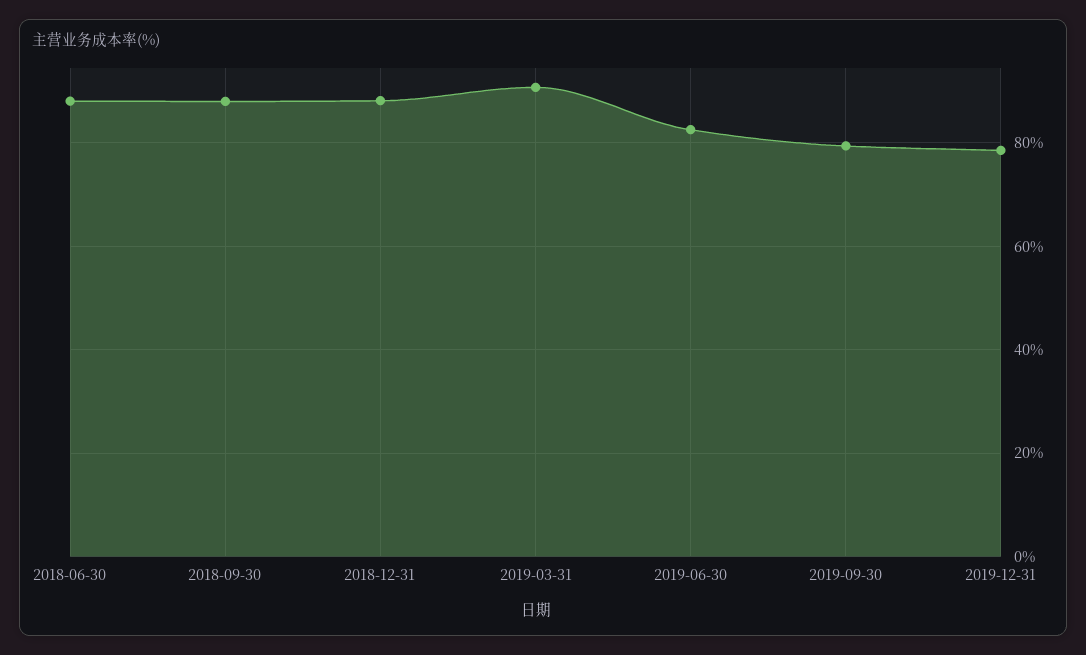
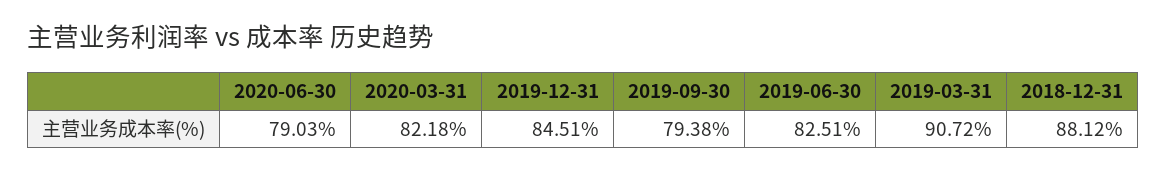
2018-06-30: 88 -> none
2018-09-30: 88 -> none
2019-12-31: 78 -> 84.51
2020-06-30: none -> 79.03
2020-03-31: none -> 82.18

